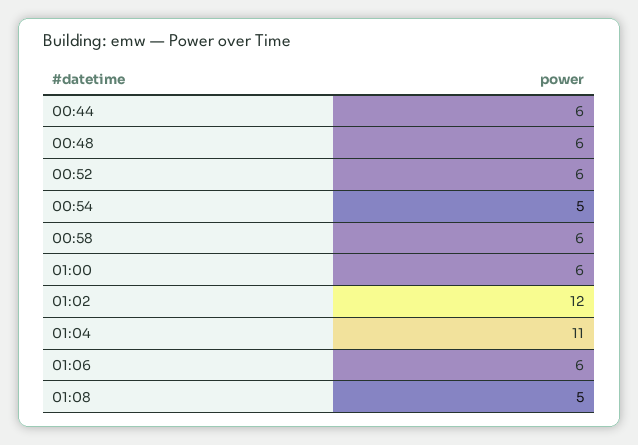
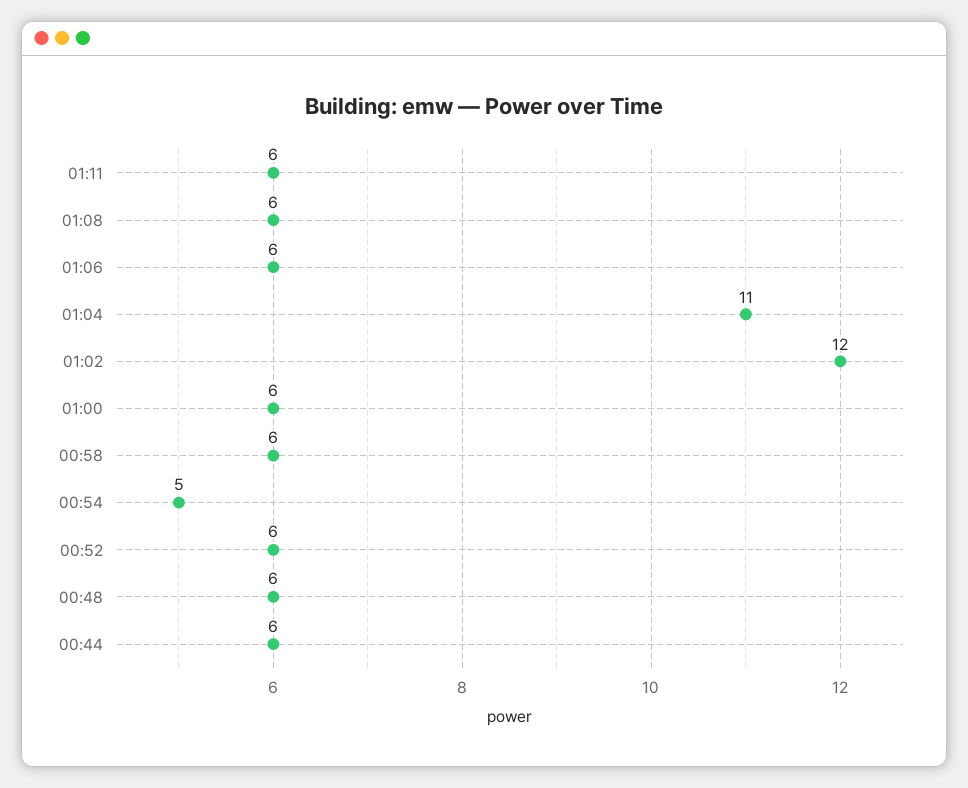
01:08: 5 -> 6
01:11: none -> 6

